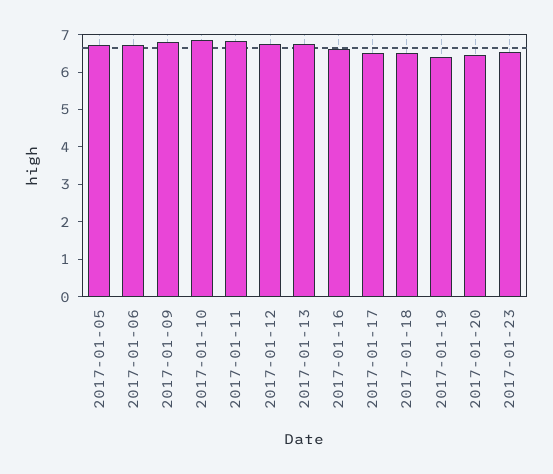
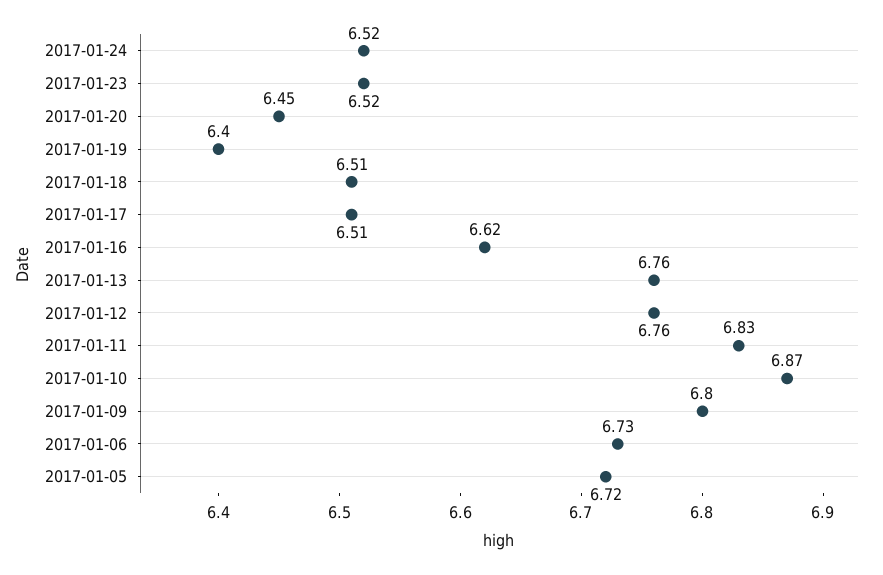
2017-01-24: none -> 6.52

